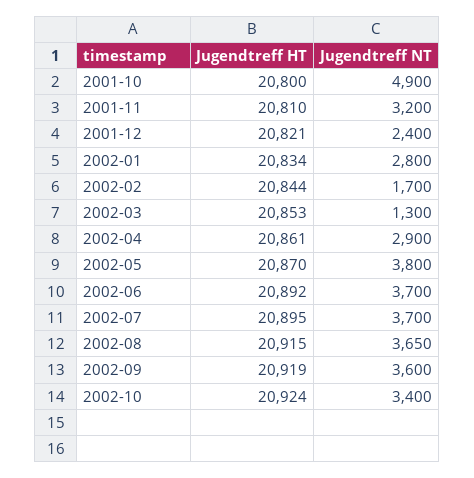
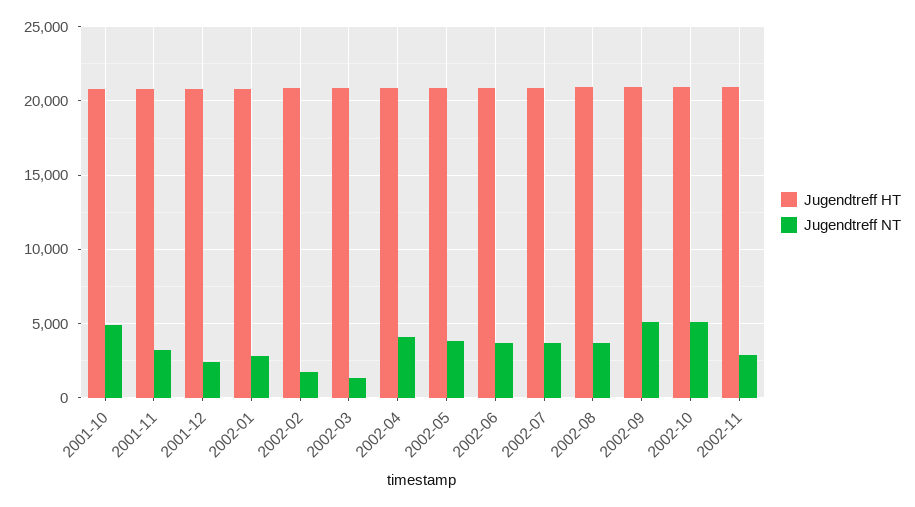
Jugendtreff NT, 2002-04: 2900 -> 4000
Jugendtreff NT, 2002-09: 3600 -> 5000
Jugendtreff NT, 2002-10: 3400 -> 5000
Jugendtreff HT, 2002-11: none -> 21000
Jugendtreff NT, 2002-11: none -> 3000

